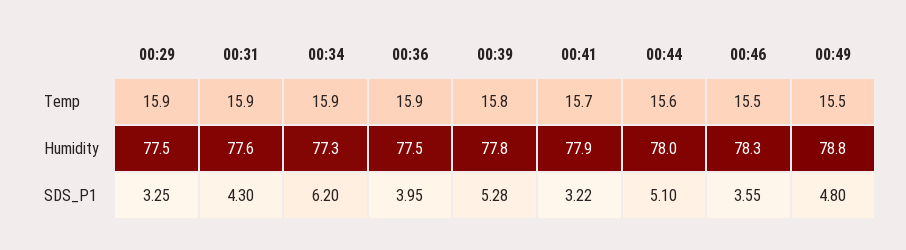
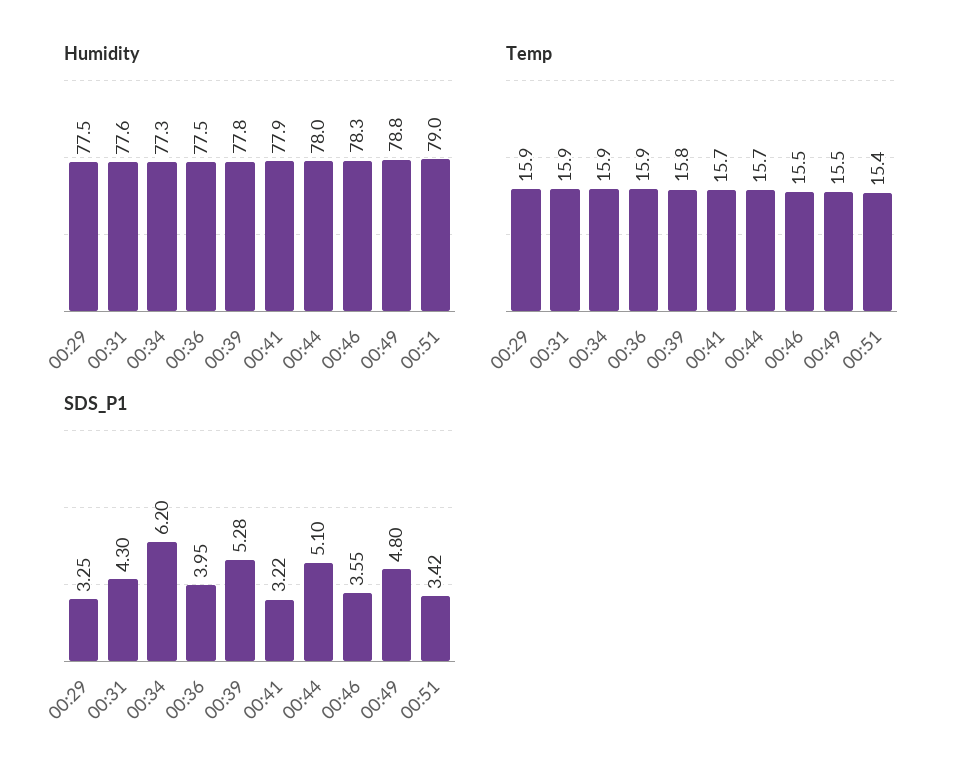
Temp, 00:44: 15.6 -> 15.7
Humidity, 00:51: none -> 79
Temp, 00:51: none -> 15.4
SDS_P1, 00:51: none -> 3.42

